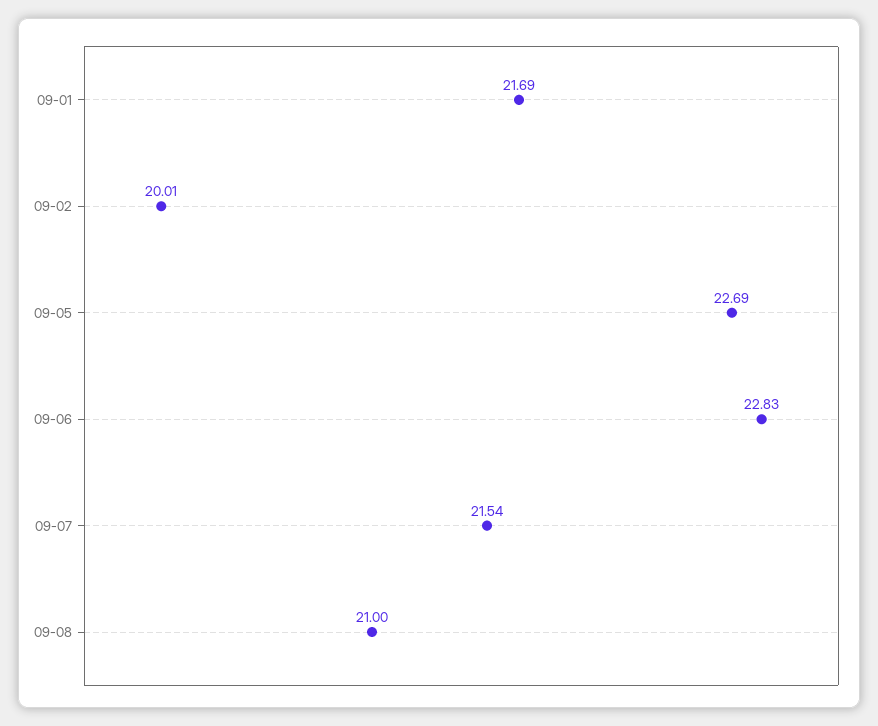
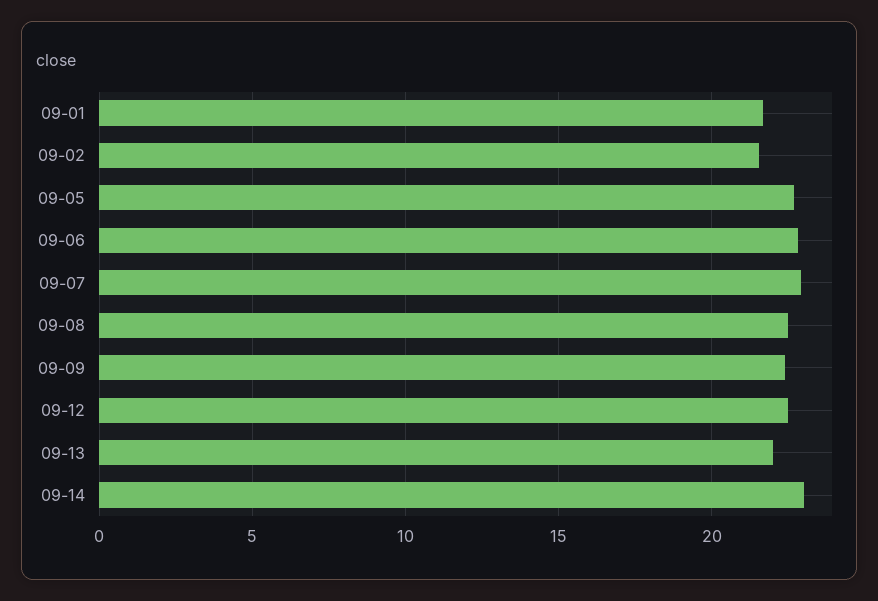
09-02: 20.01 -> 21.5
09-07: 21.54 -> 23
09-08: 21 -> 22.5
09-09: none -> 22.5
09-12: none -> 22.5
09-13: none -> 22
09-14: none -> 23

